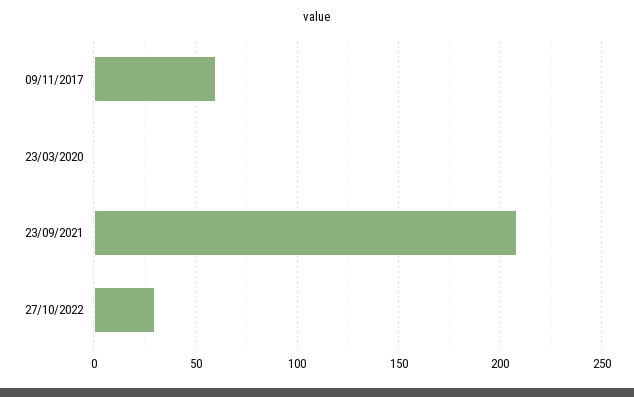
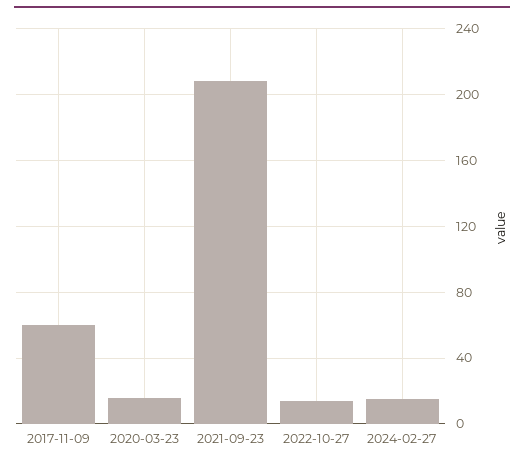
23/03/2020: 0 -> 15
27/10/2022: 30 -> 15
2024-02-27: none -> 15

